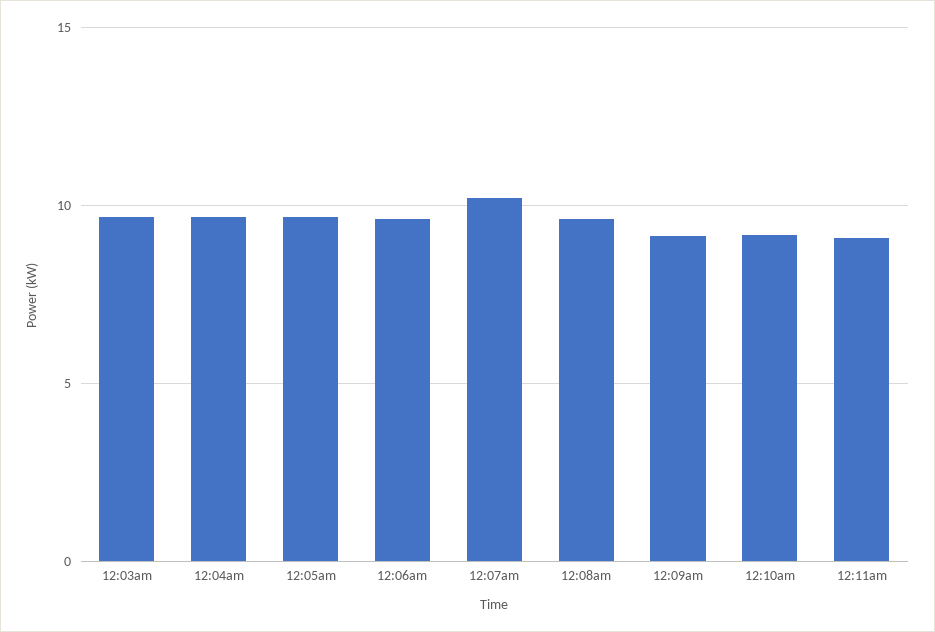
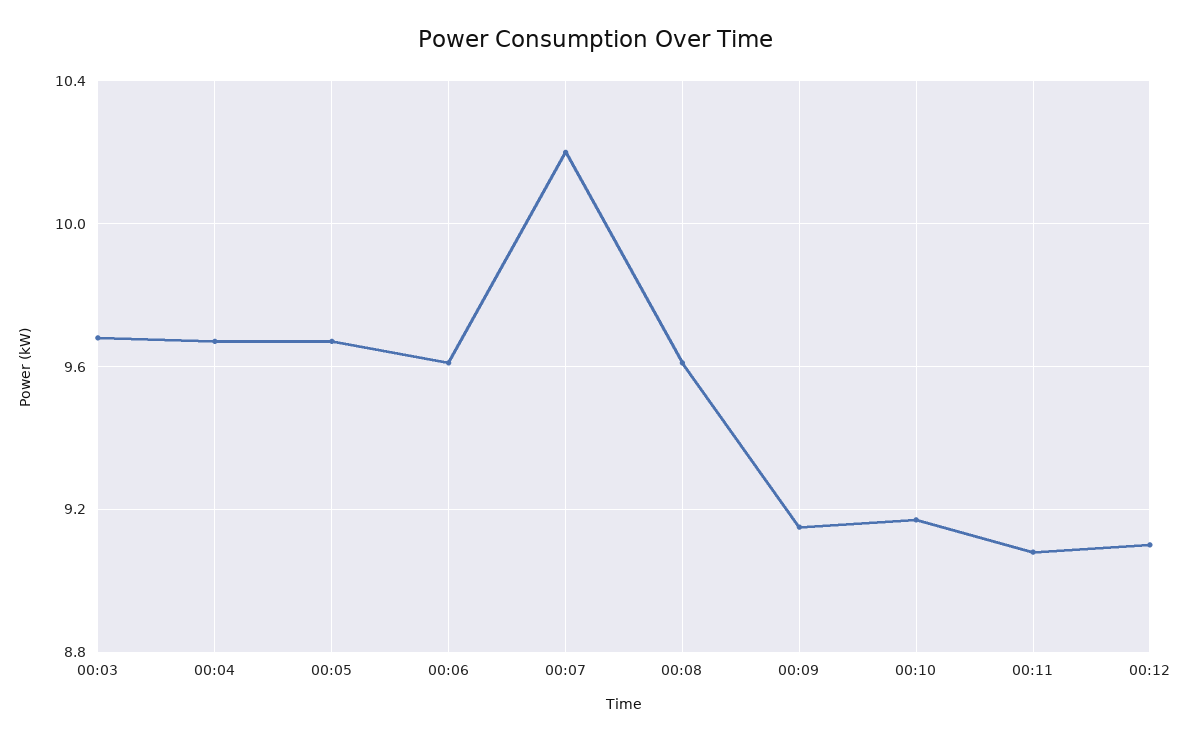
00:12: none -> 9.1

